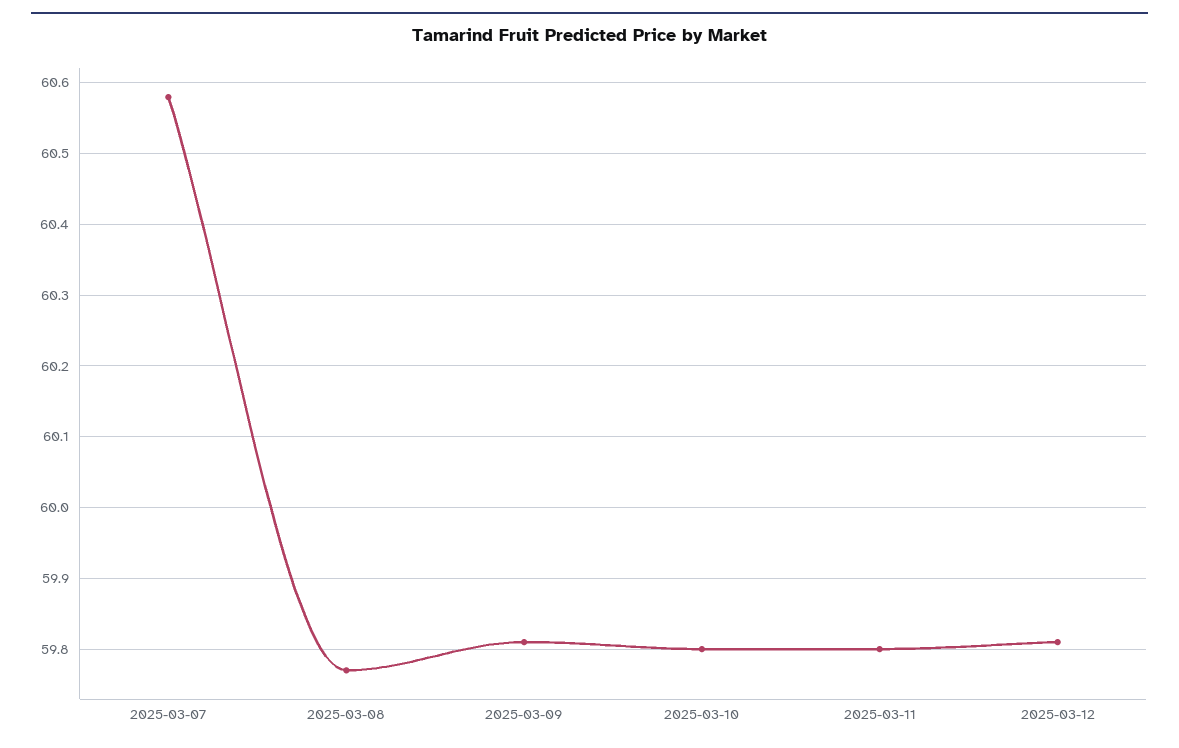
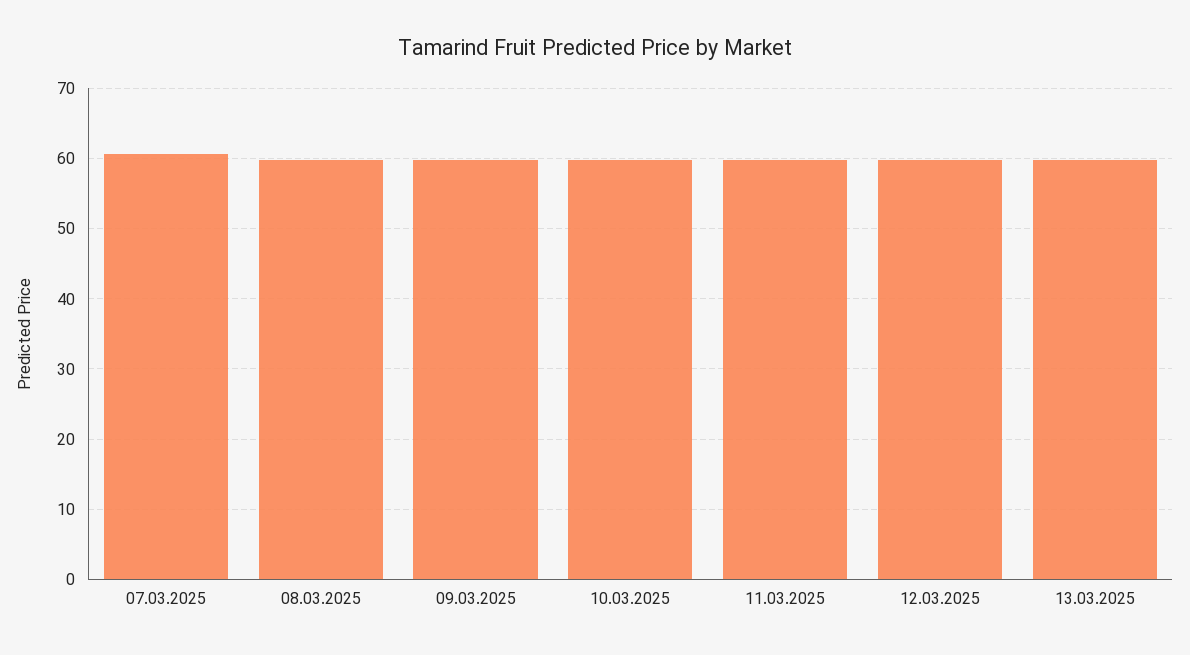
13.03.2025: none -> 60

